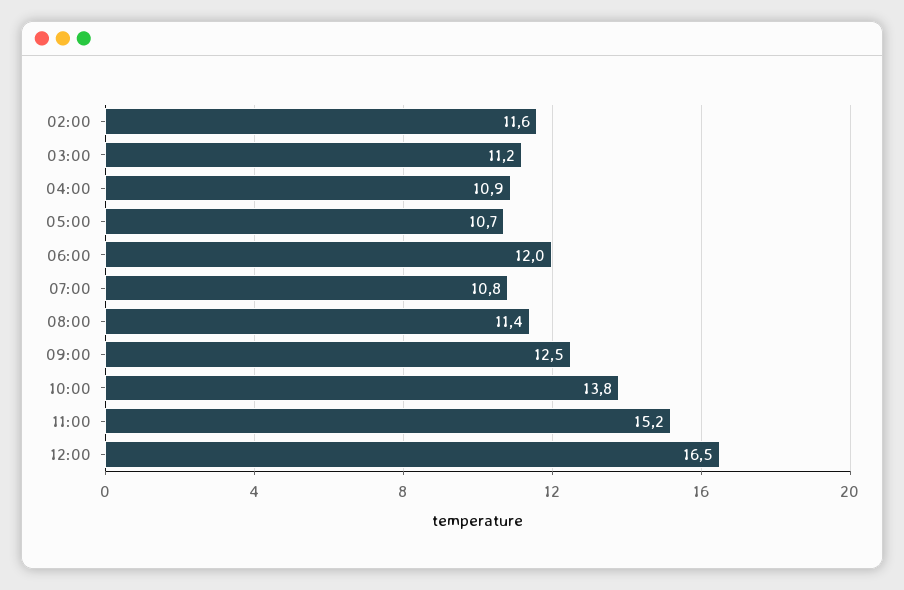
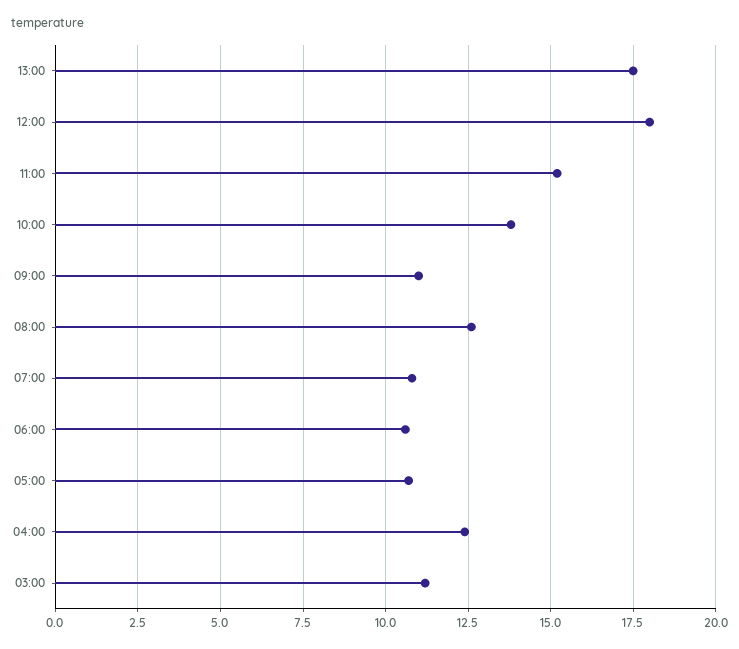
02:00: 11.6 -> none
04:00: 10.9 -> 12.5
06:00: 12 -> 10.5
08:00: 11.4 -> 12.5
09:00: 12.5 -> 11
12:00: 16.5 -> 18
13:00: none -> 17.5

